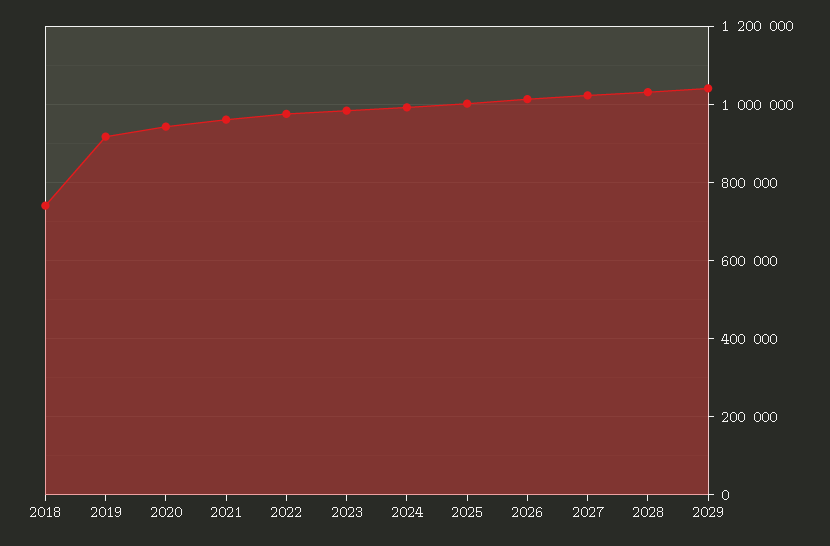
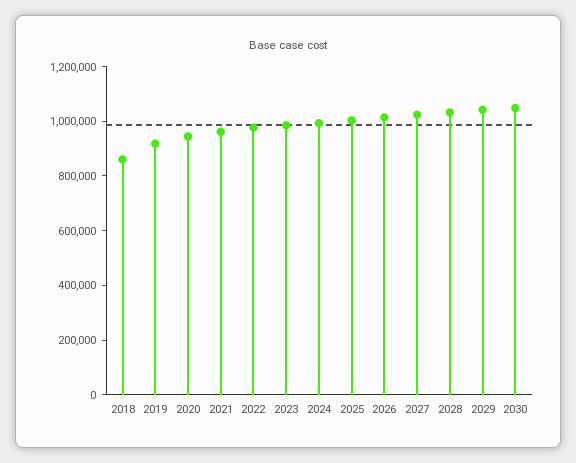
2018: 740000 -> 850000
2030: none -> 1050000

